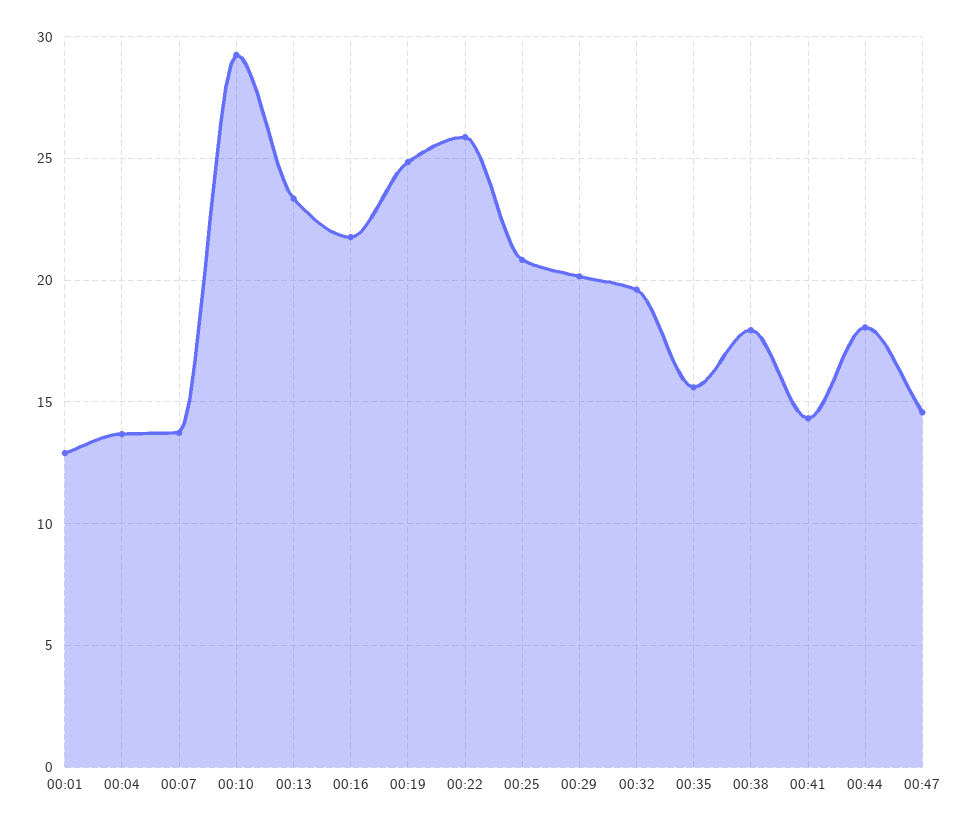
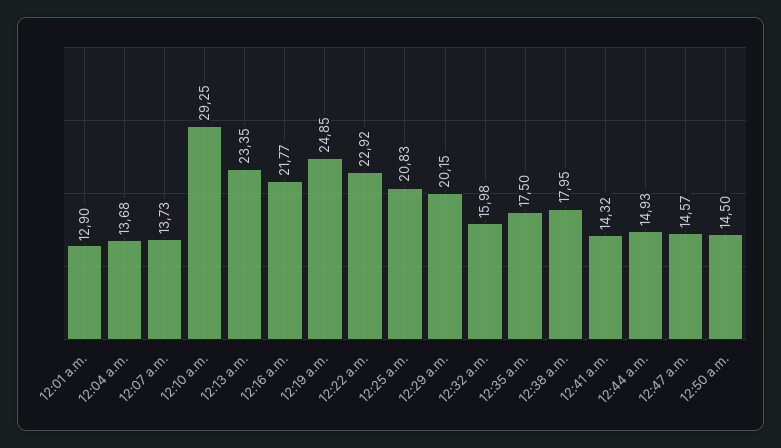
00:22: 26 -> 22.92
00:32: 19.5 -> 15.98
00:35: 15.5 -> 17.5
00:44: 18 -> 14.93
12:50 a.m.: none -> 14.5

